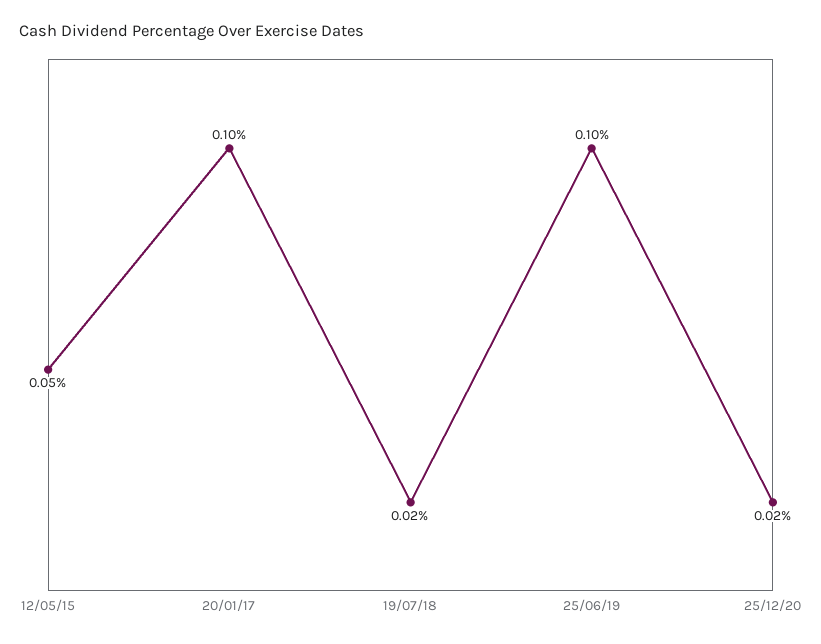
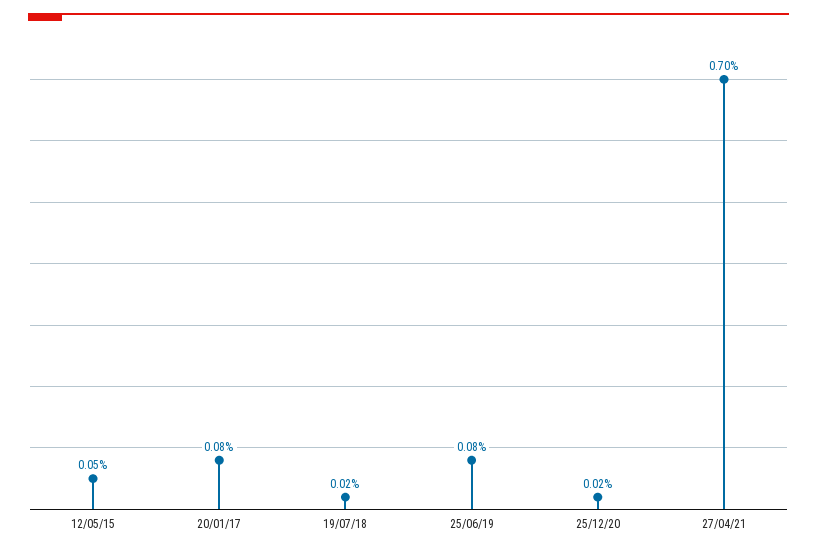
20/01/17: 0.1 -> 0.08
25/06/19: 0.1 -> 0.08
27/04/21: none -> 0.7

